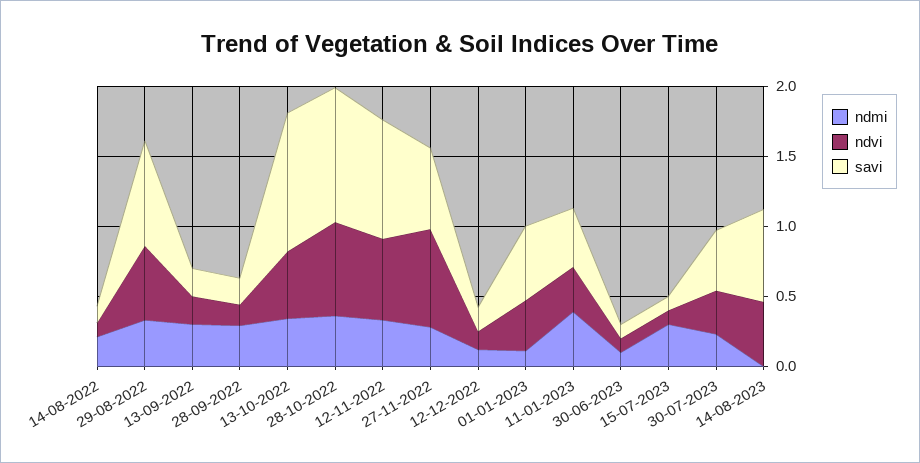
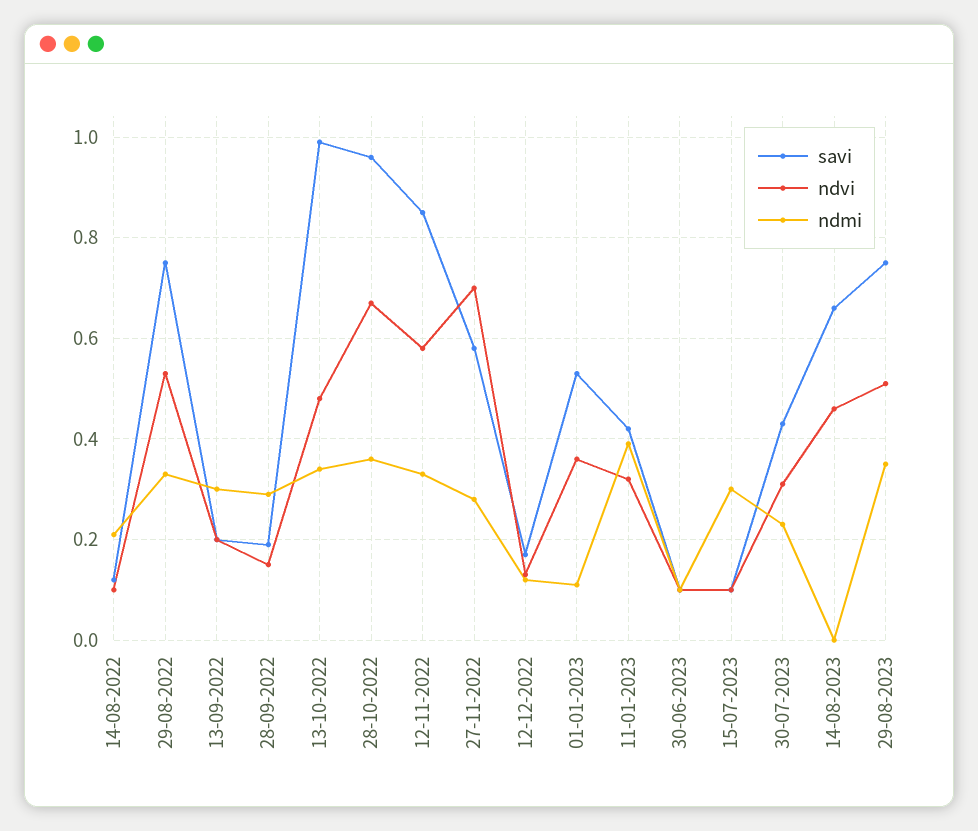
savi, 29-08-2023: none -> 0.75
ndvi, 29-08-2023: none -> 0.5
ndmi, 29-08-2023: none -> 0.35

